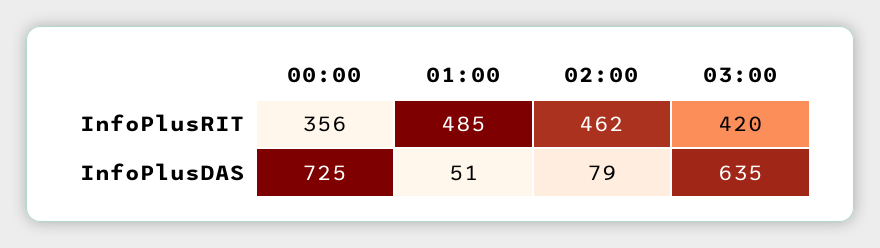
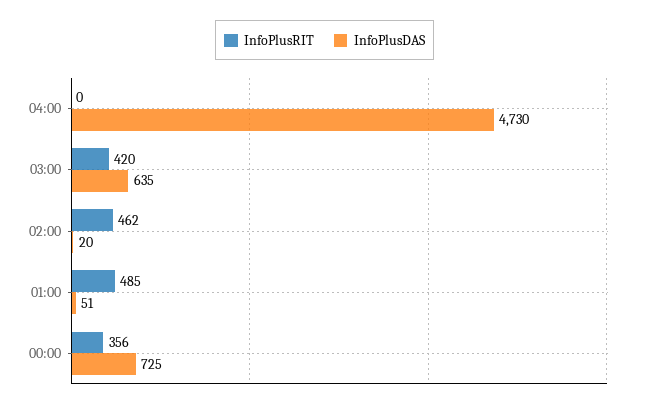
InfoPlusDAS, 02:00: 79 -> 20
InfoPlusRIT, 04:00: none -> 0
InfoPlusDAS, 04:00: none -> 4730

